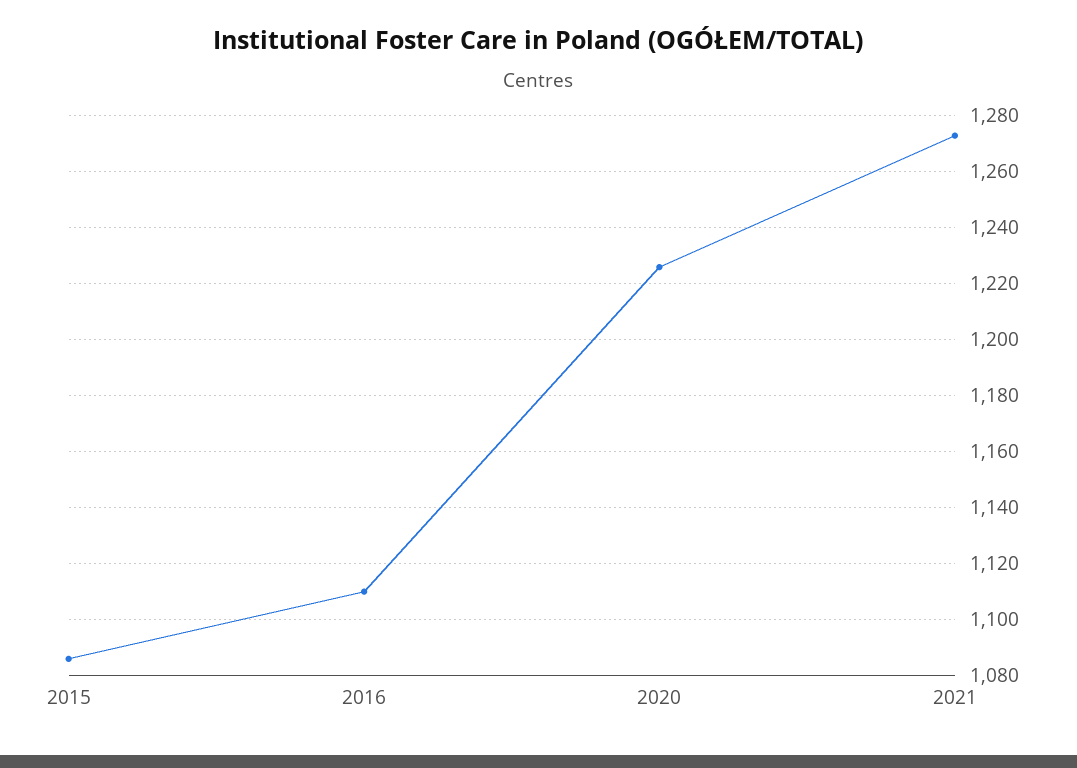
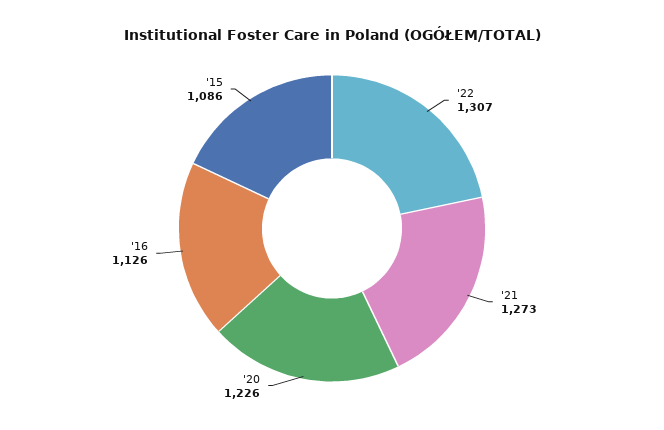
2016: 1110 -> 1126
'22: none -> 1307

